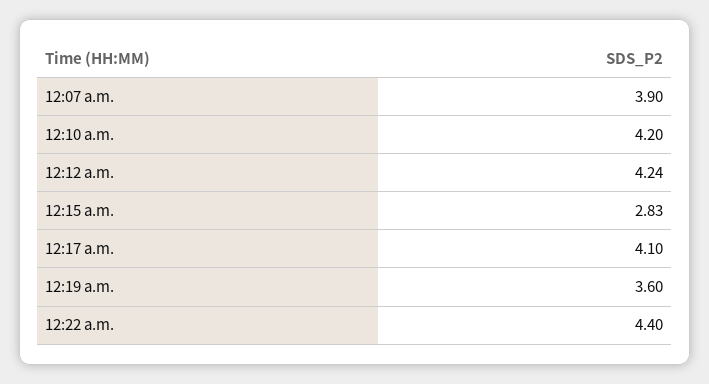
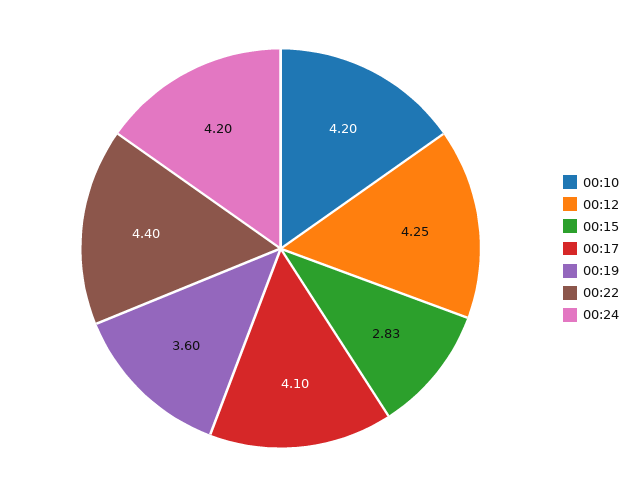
12:07 a.m.: 3.9 -> none
12:12 a.m.: 4.24 -> 4.25
00:24: none -> 4.2

